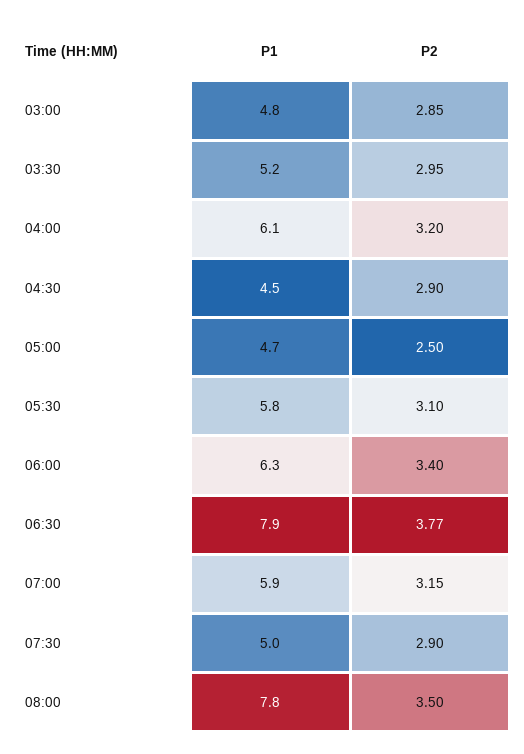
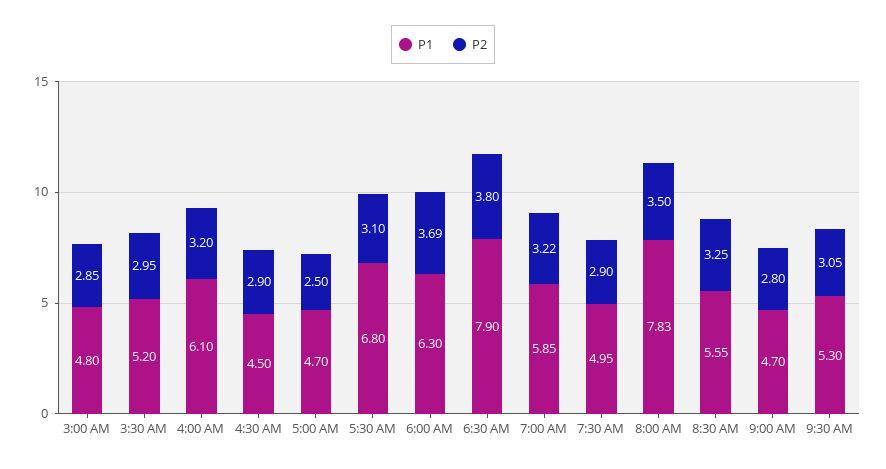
P1, 05:30: 5.8 -> 6.8
P2, 06:00: 3.4 -> 3.69
P2, 06:30: 3.77 -> 3.8
P2, 07:00: 3.15 -> 3.22
P1, 8:30 AM: none -> 5.55
P2, 8:30 AM: none -> 3.25
P1, 9:00 AM: none -> 4.7
P2, 9:00 AM: none -> 2.8
P1, 9:30 AM: none -> 5.3
P2, 9:30 AM: none -> 3.05

